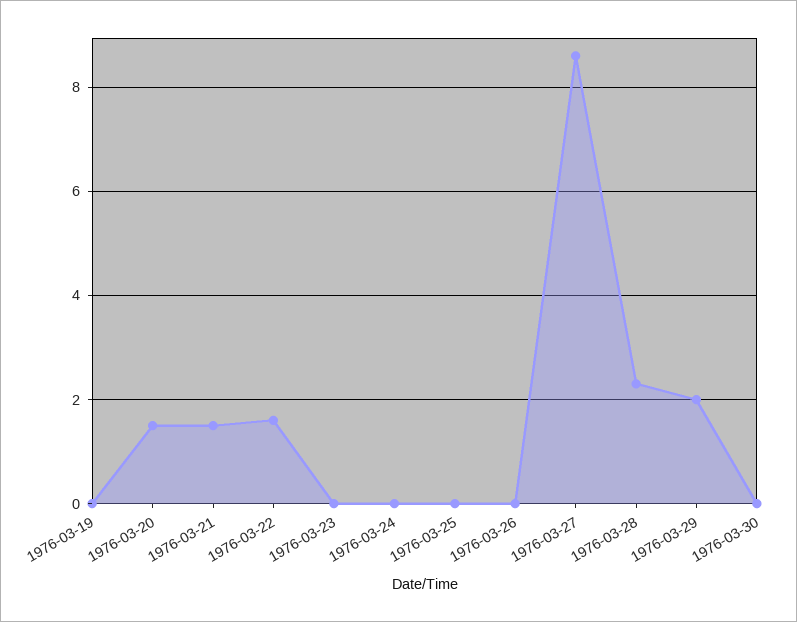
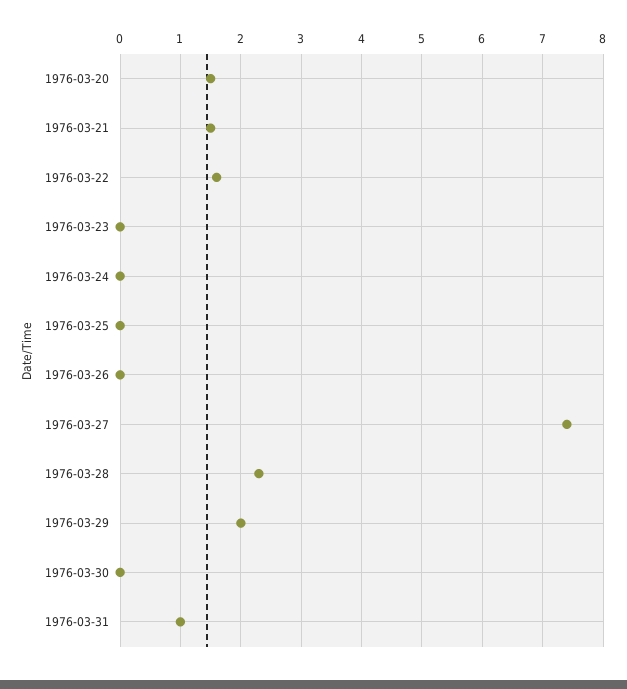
1976-03-19: 0 -> none
1976-03-27: 8.5 -> 7.4
1976-03-31: none -> 1

